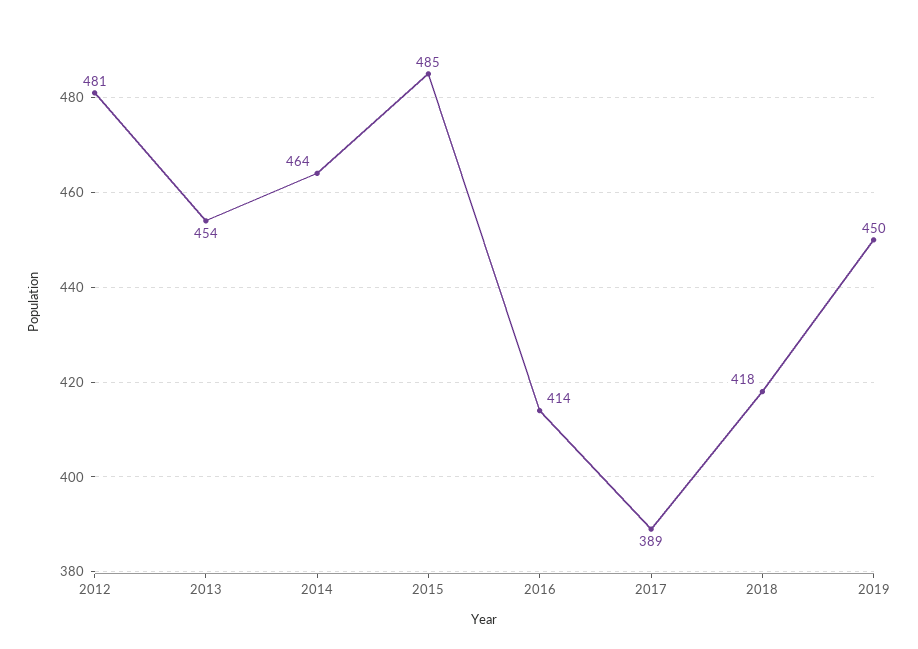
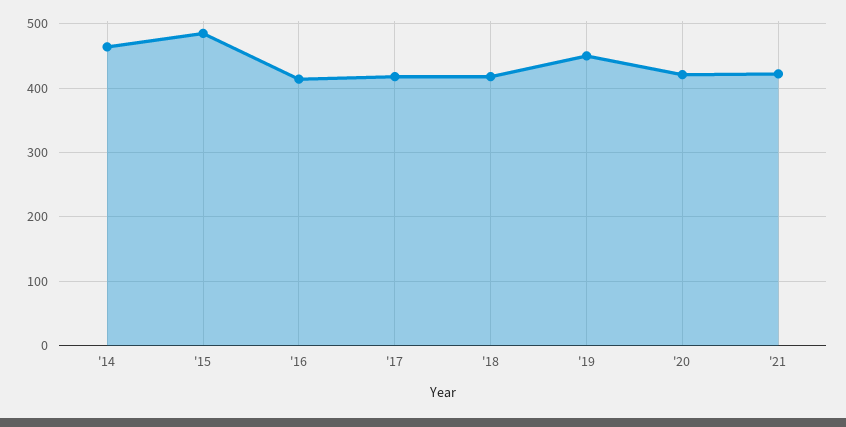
2012: 481 -> none
2013: 454 -> none
2017: 389 -> 420
'20: none -> 420
'21: none -> 420

